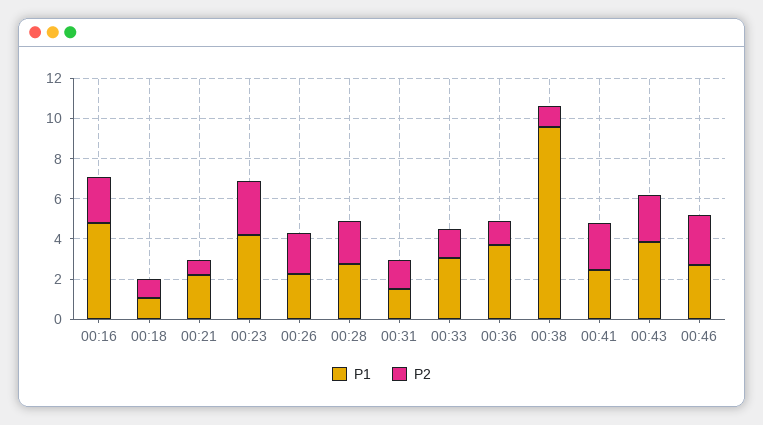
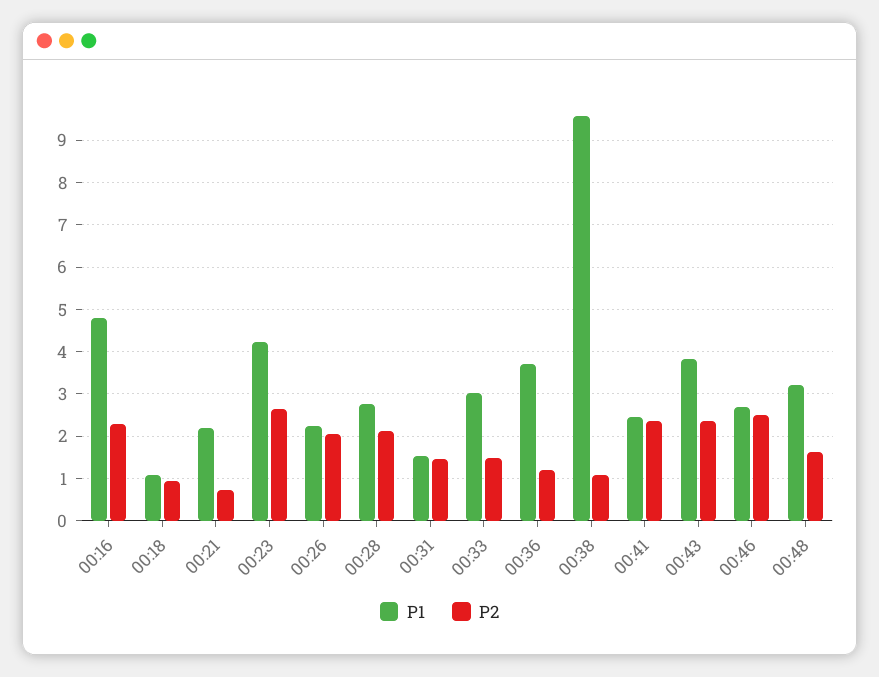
P1, 00:48: none -> 3.2
P2, 00:48: none -> 1.6

